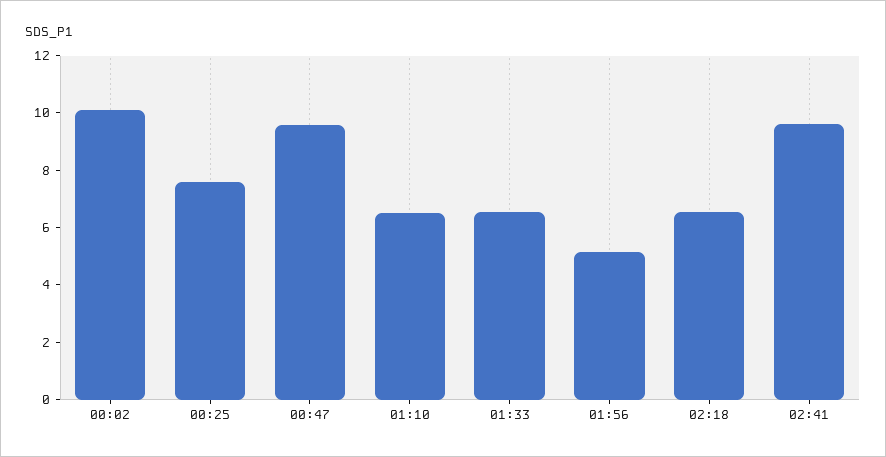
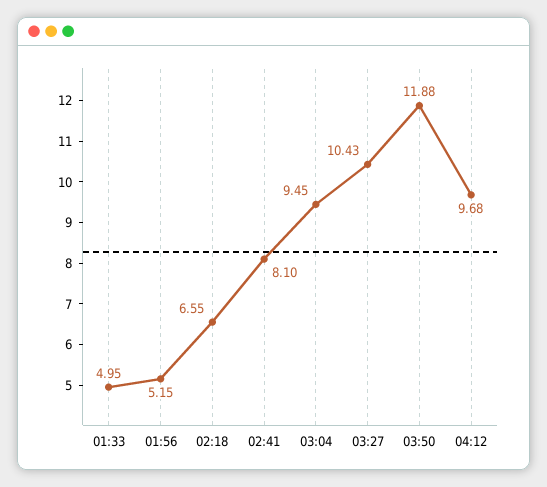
00:02: 10 -> none
00:25: 7.5 -> none
00:47: 9.5 -> none
01:10: 6.5 -> none
01:33: 6.5 -> 4.95
02:41: 9.5 -> 8.1
03:04: none -> 9.45
03:27: none -> 10.43
03:50: none -> 11.88
04:12: none -> 9.68

